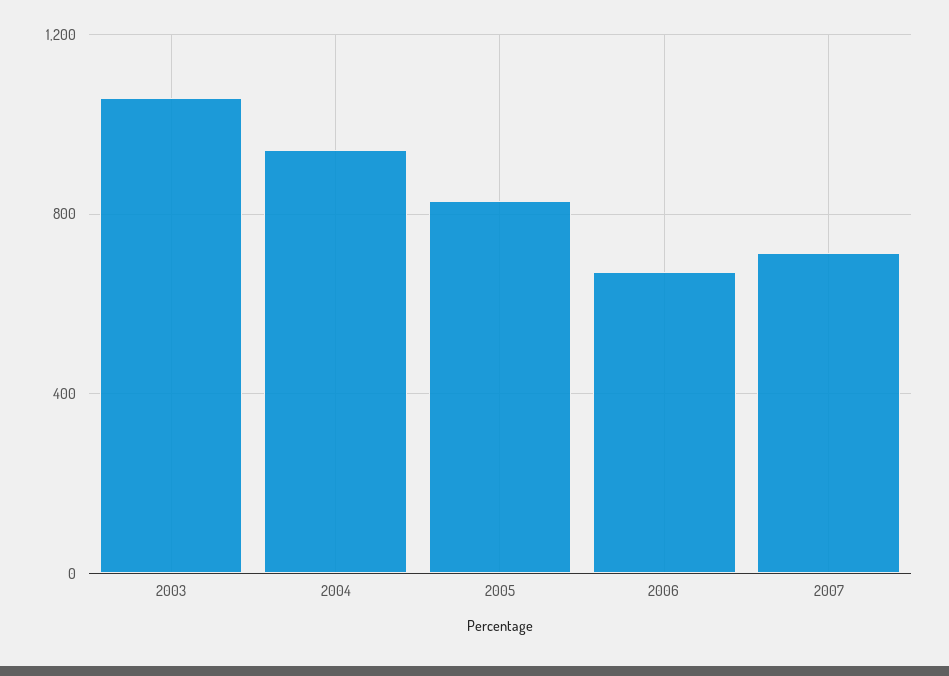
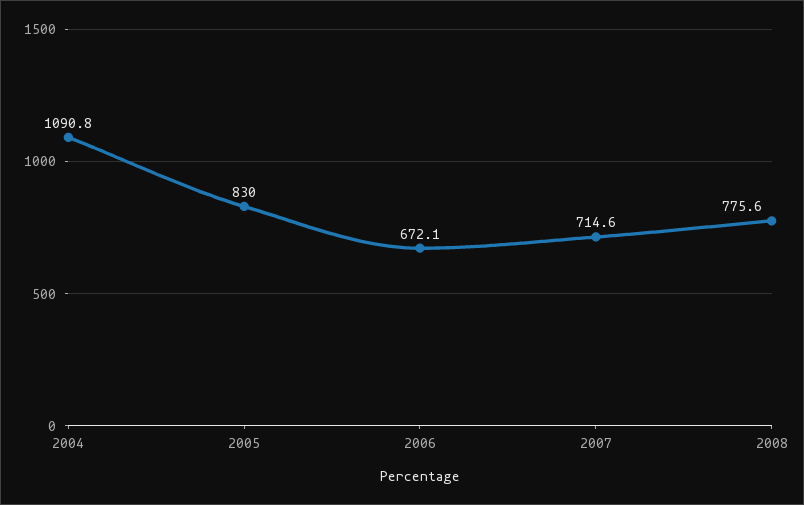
2003: 1050 -> none
2004: 950 -> 1090.8
2008: none -> 775.6

